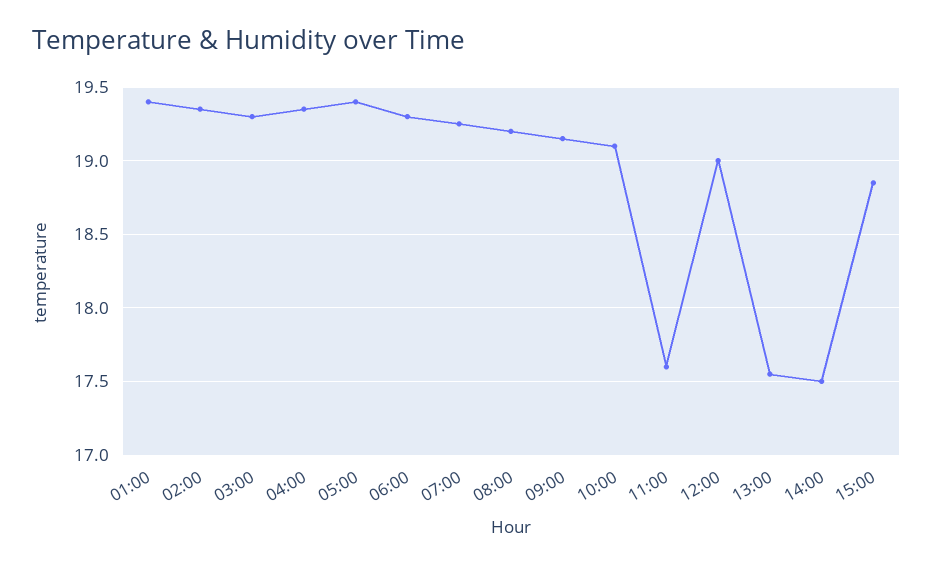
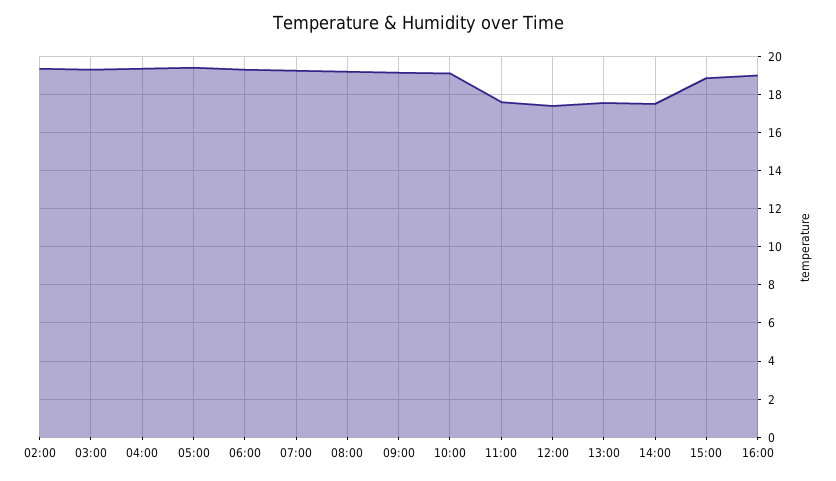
01:00: 19.4 -> none
12:00: 19 -> 17.5
16:00: none -> 19

